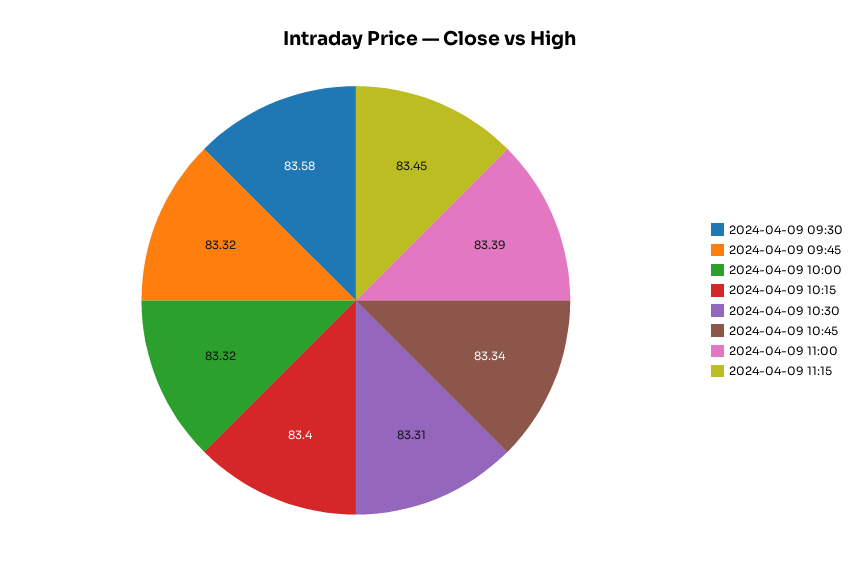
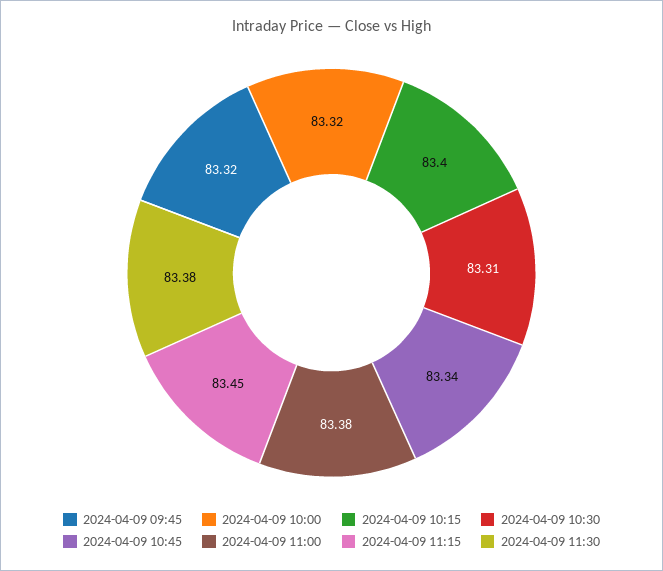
2024-04-09 09:30: 83.58 -> none
2024-04-09 11:00: 83.39 -> 83.38
2024-04-09 11:30: none -> 83.38

